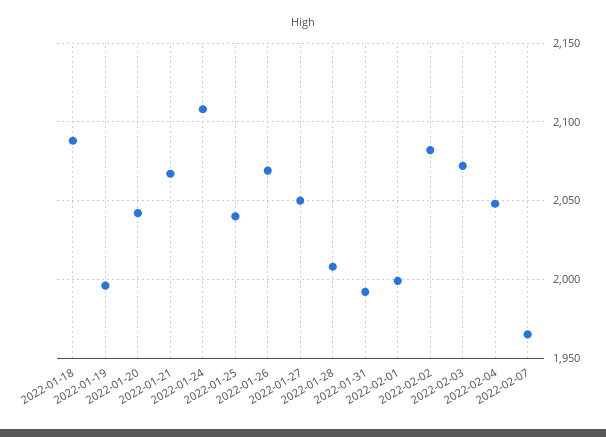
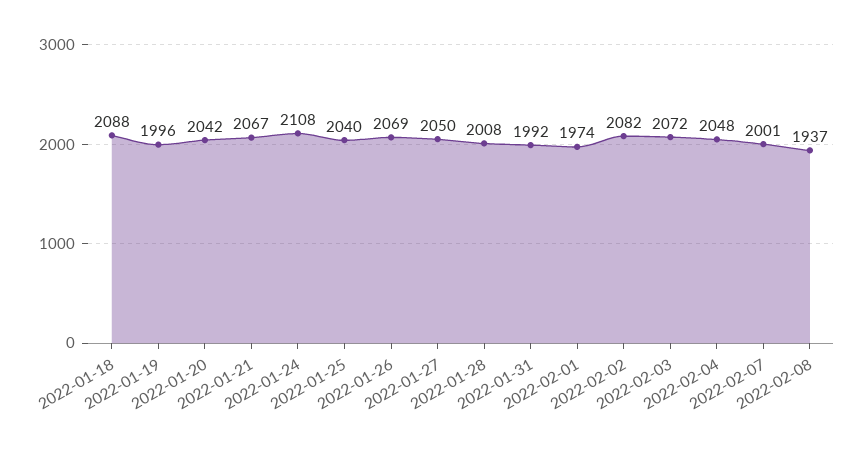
2022-02-01: 2000 -> 1974
2022-02-07: 1965 -> 2001
2022-02-08: none -> 1937

